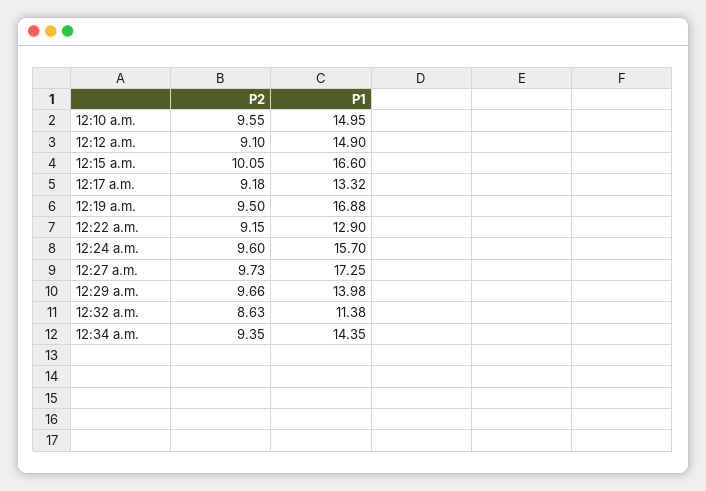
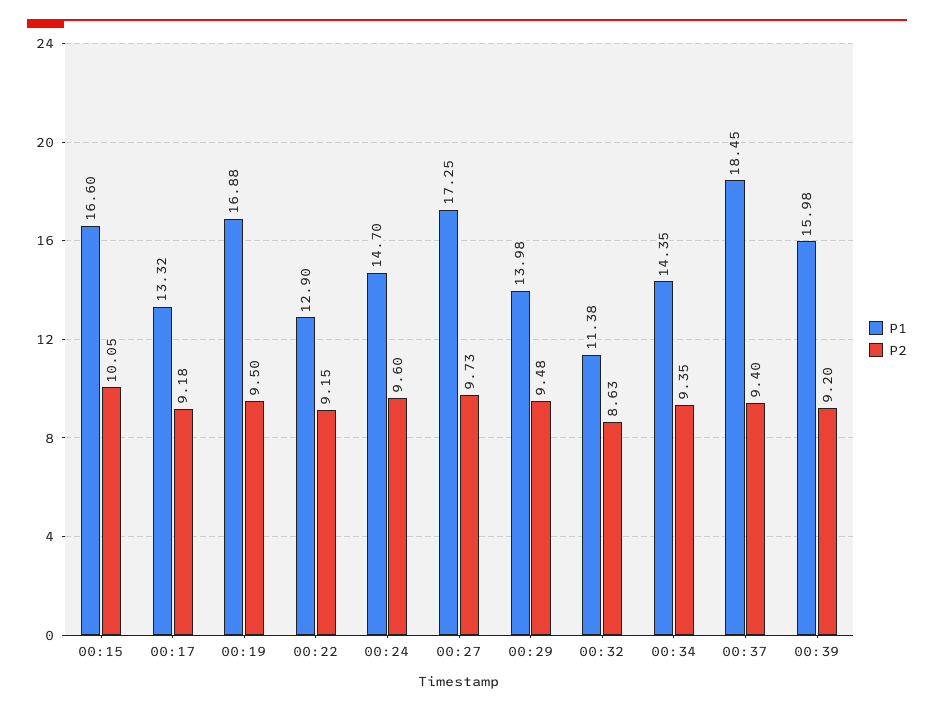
P2, 12:10 a.m.: 9.55 -> none
P1, 12:10 a.m.: 14.95 -> none
P2, 12:12 a.m.: 9.1 -> none
P1, 12:12 a.m.: 14.9 -> none
P1, 12:24 a.m.: 15.7 -> 14.7
P2, 12:29 a.m.: 9.66 -> 9.48
P1, 00:37: none -> 18.45
P2, 00:37: none -> 9.4
P1, 00:39: none -> 15.98
P2, 00:39: none -> 9.2

